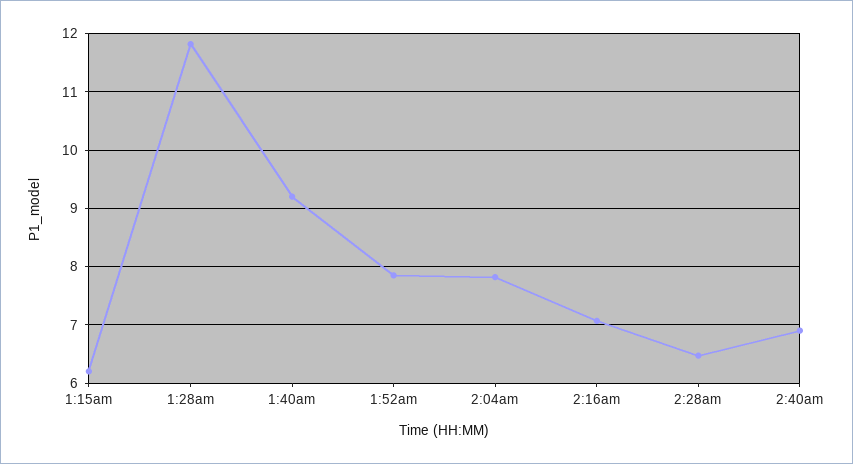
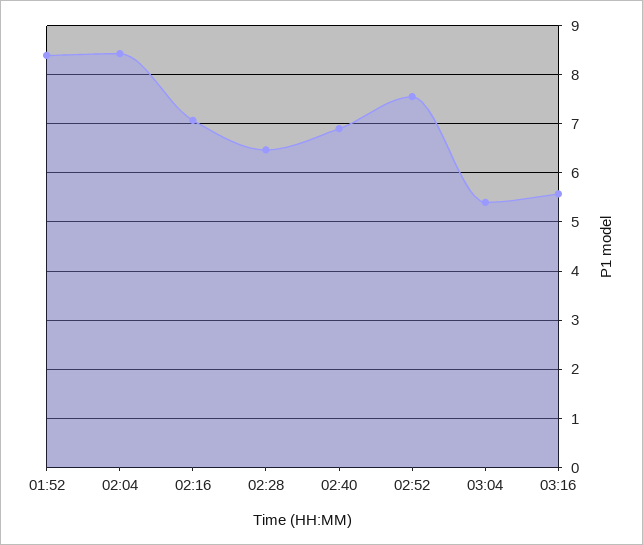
1:15am: 6.2 -> none
1:28am: 11.8 -> none
1:40am: 9.2 -> none
1:52am: 7.8 -> 8.4
2:04am: 7.8 -> 8.4
02:52: none -> 7.6
03:04: none -> 5.4
03:16: none -> 5.6

